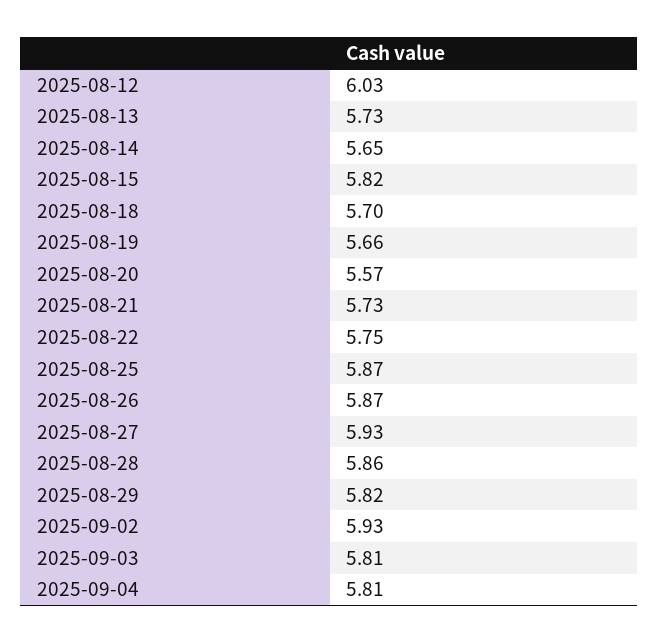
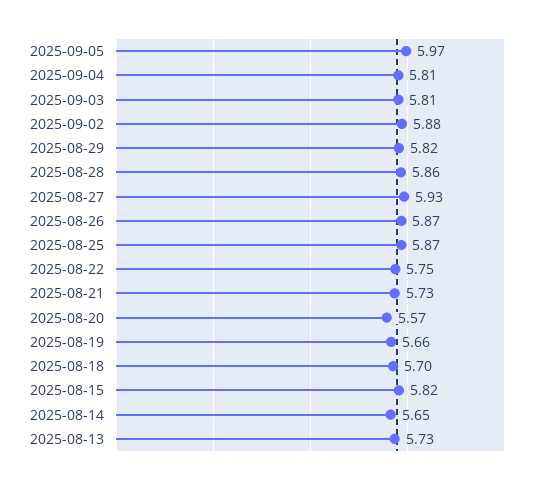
2025-08-12: 6.03 -> none
2025-09-02: 5.93 -> 5.88
2025-09-05: none -> 5.97

